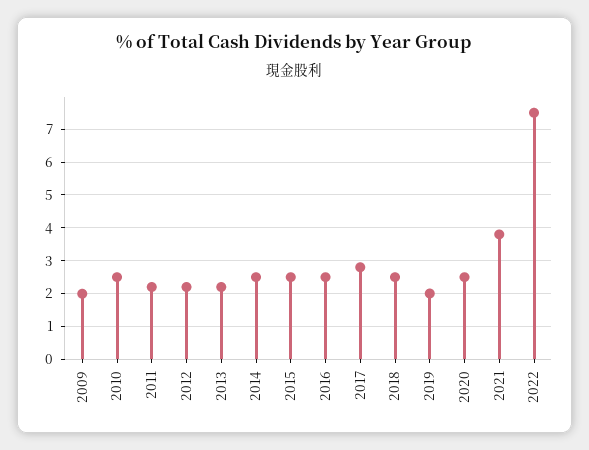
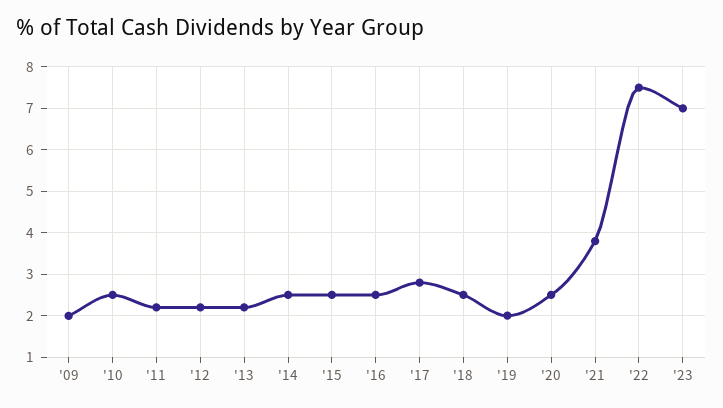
'23: none -> 7

